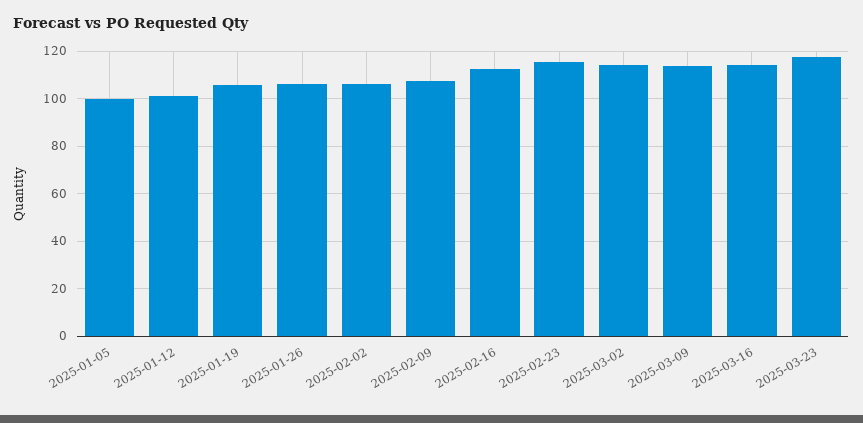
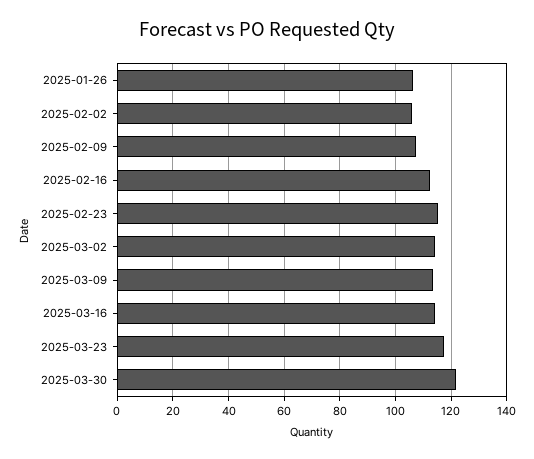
2025-01-05: 100 -> none
2025-01-12: 100 -> none
2025-01-19: 105 -> none
2025-03-30: none -> 122.5

